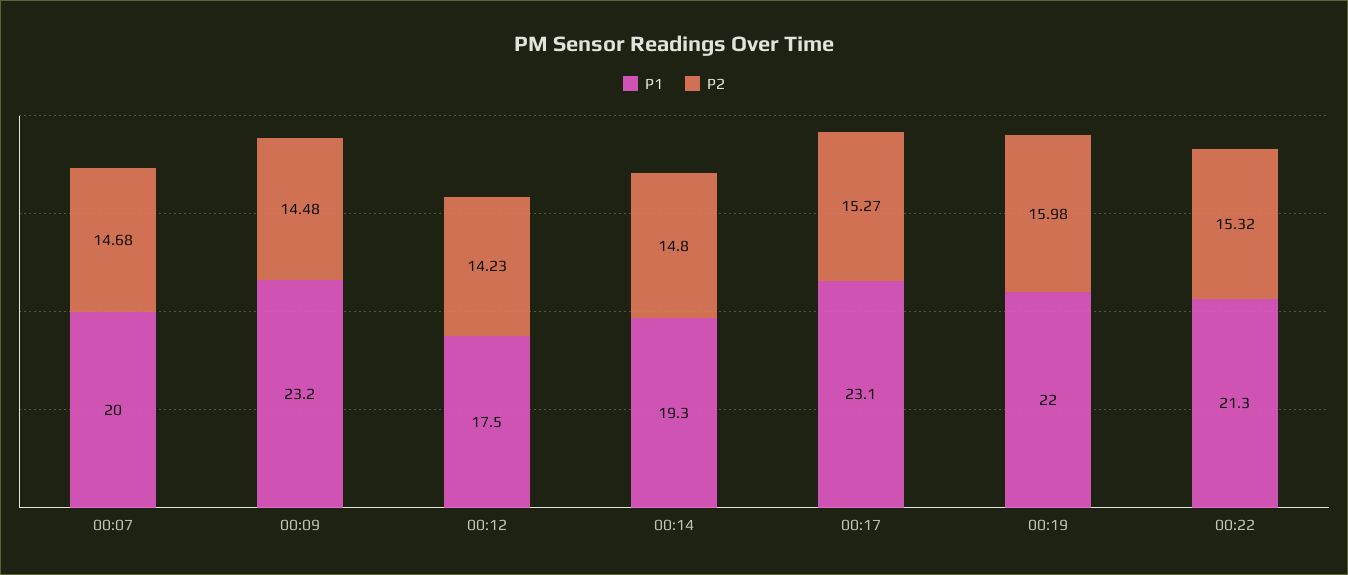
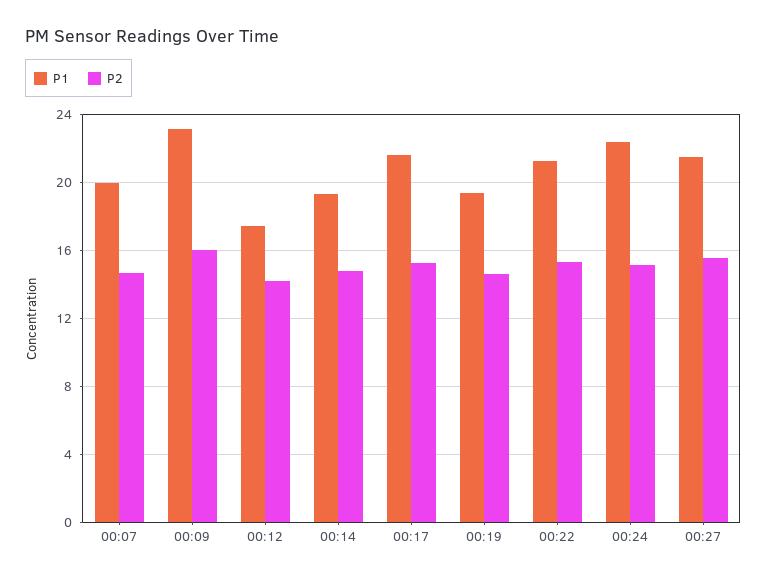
P2, 00:09: 14.48 -> 16
P1, 00:17: 23.1 -> 21.5
P1, 00:19: 22 -> 19.5
P2, 00:19: 15.98 -> 14.5
P1, 00:24: none -> 22.5
P2, 00:24: none -> 15
P1, 00:27: none -> 21.5
P2, 00:27: none -> 15.5

